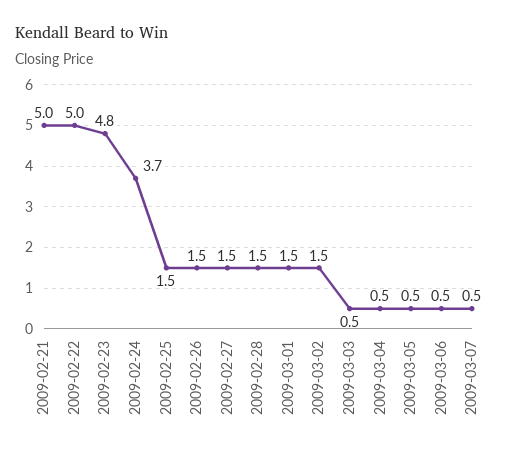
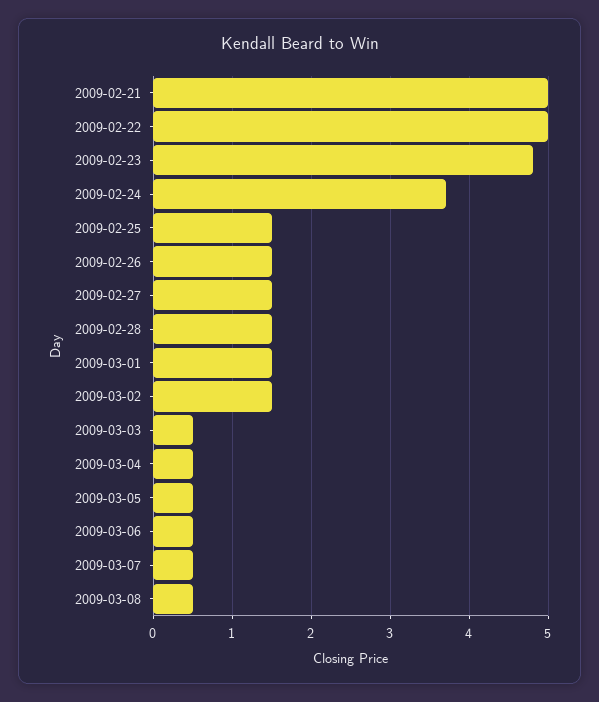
2009-03-08: none -> 0.5

